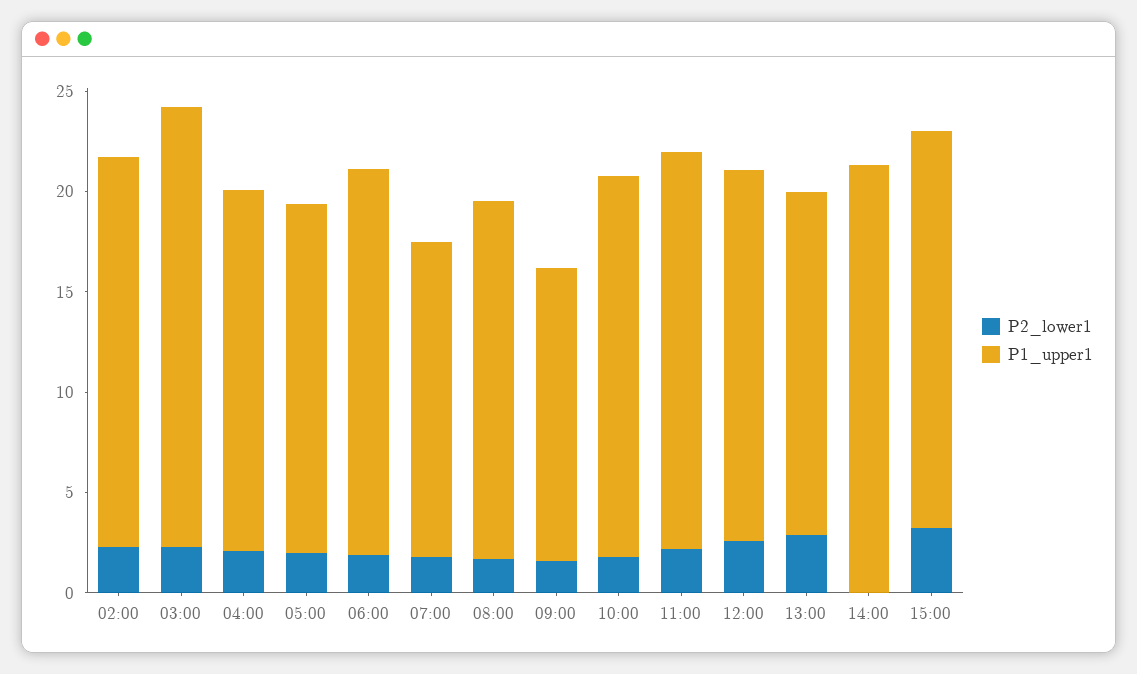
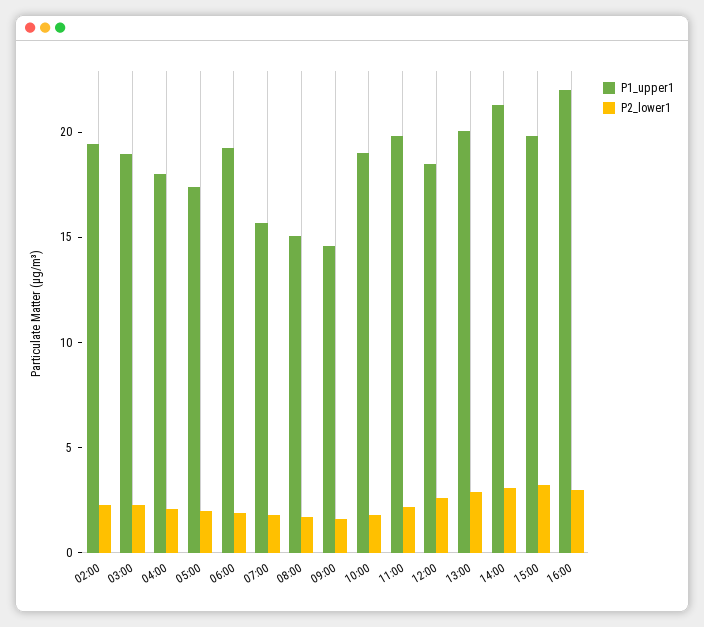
P1_upper1, 03:00: 22 -> 19
P1_upper1, 08:00: 18 -> 15
P1_upper1, 13:00: 17 -> 20
P2_lower1, 14:00: 0 -> 3
P1_upper1, 16:00: none -> 22
P2_lower1, 16:00: none -> 3

